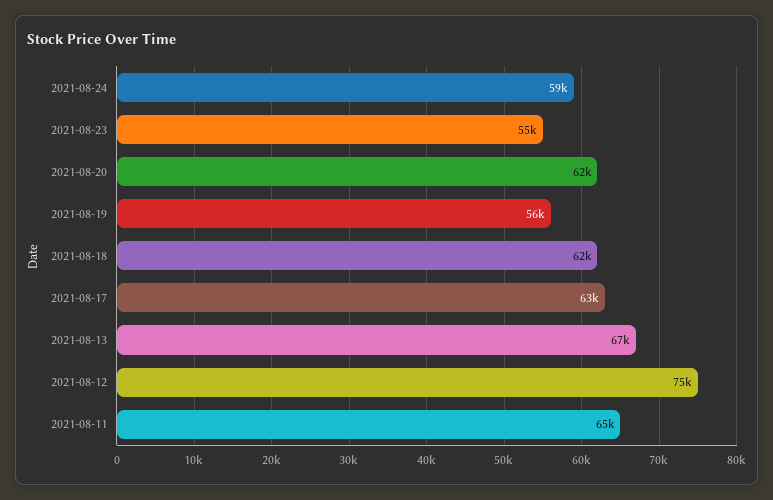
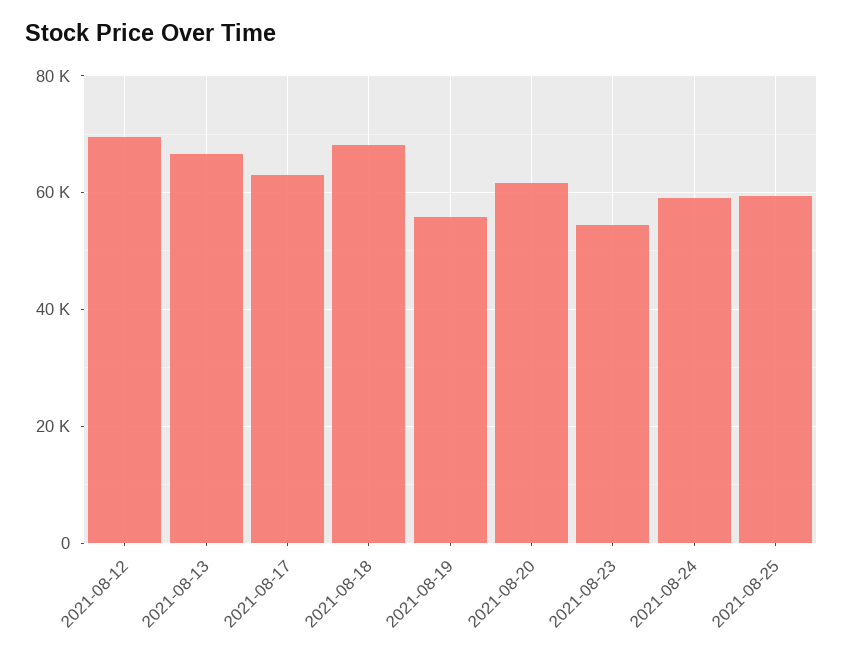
2021-08-18: 62000 -> 68000
2021-08-12: 75000 -> 70000
2021-08-11: 65000 -> none
2021-08-25: none -> 60000

